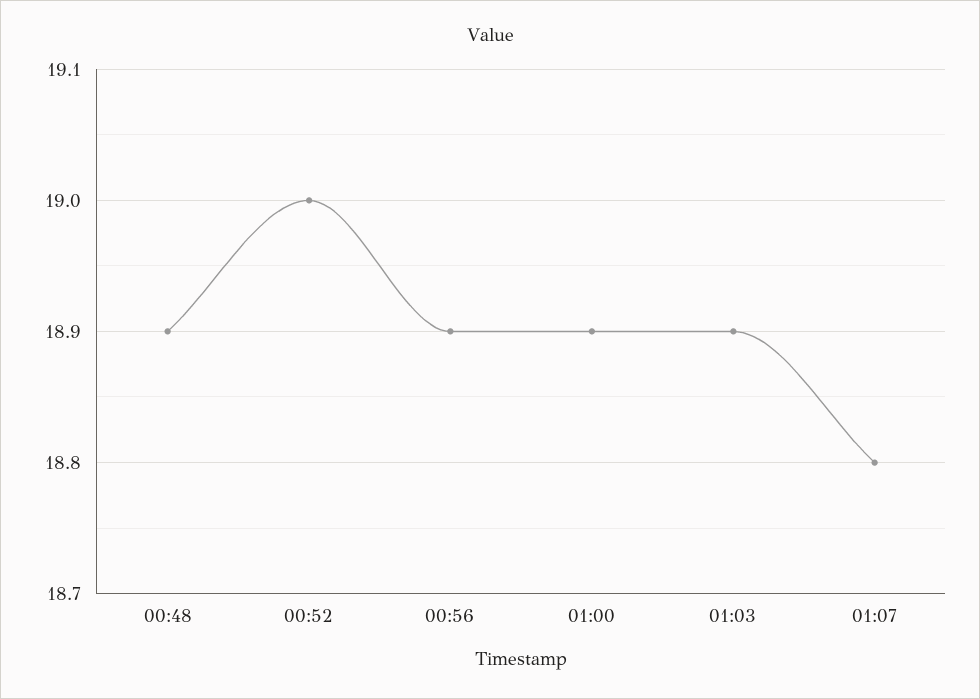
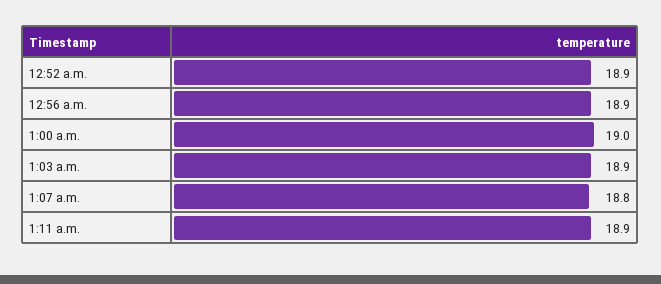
00:48: 18.9 -> none
00:52: 19 -> 18.9
01:00: 18.9 -> 19
1:11 a.m.: none -> 18.9

